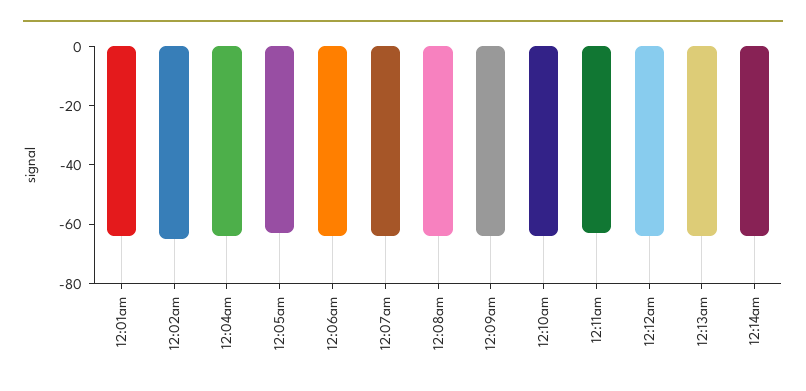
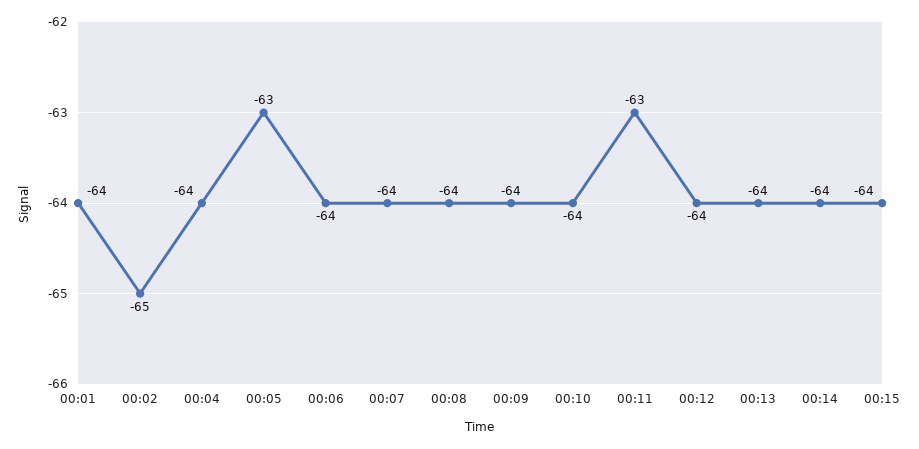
00:15: none -> -64

